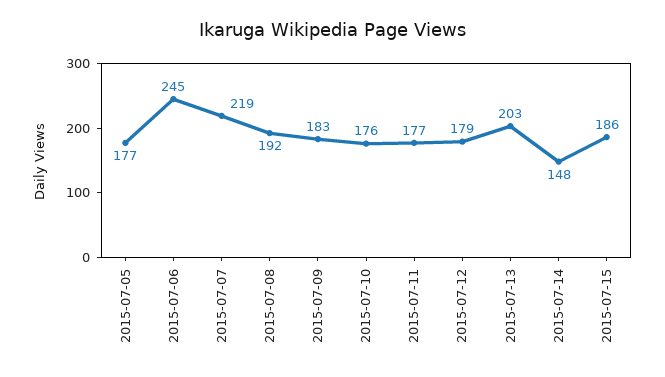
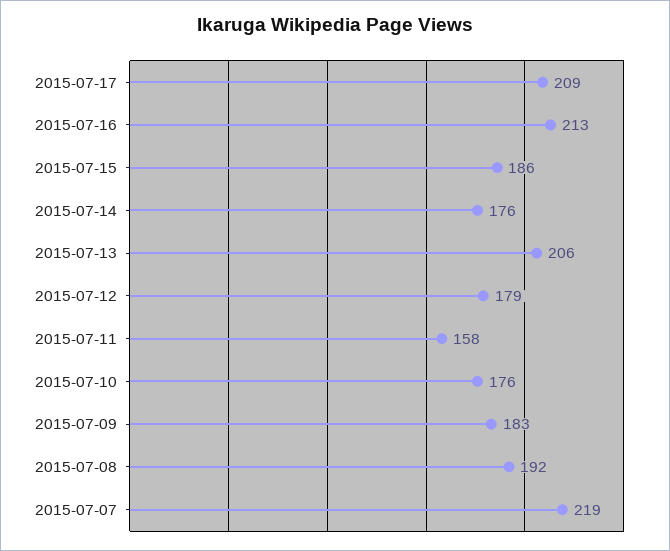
2015-07-05: 177 -> none
2015-07-06: 245 -> none
2015-07-11: 177 -> 158
2015-07-13: 203 -> 206
2015-07-14: 148 -> 176
2015-07-17: none -> 209
2015-07-16: none -> 213

